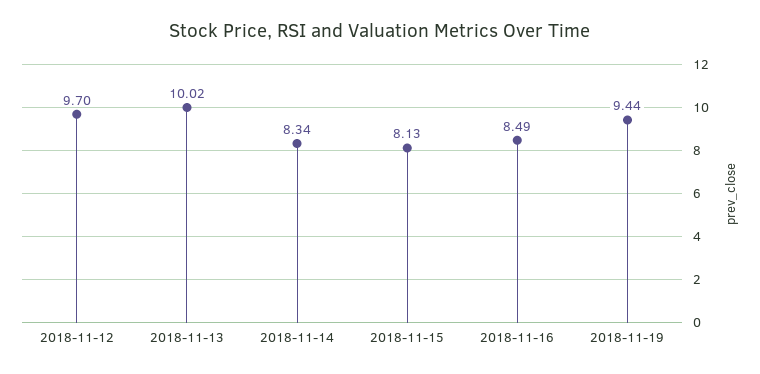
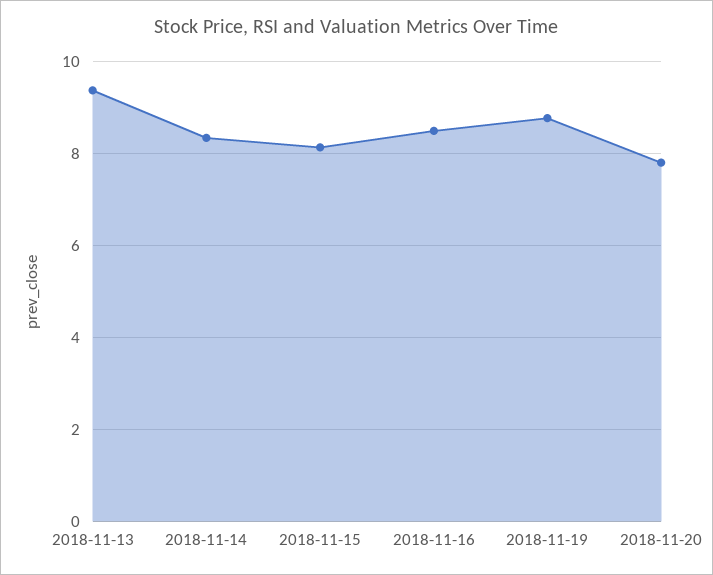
2018-11-12: 9.7 -> none
2018-11-13: 10.02 -> 9.4
2018-11-19: 9.44 -> 8.8
2018-11-20: none -> 7.8

